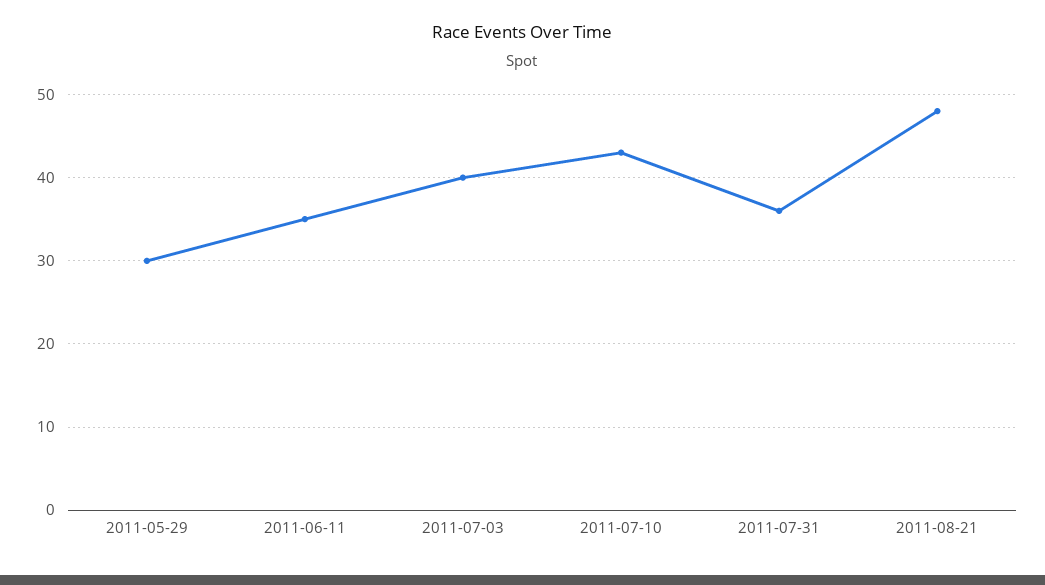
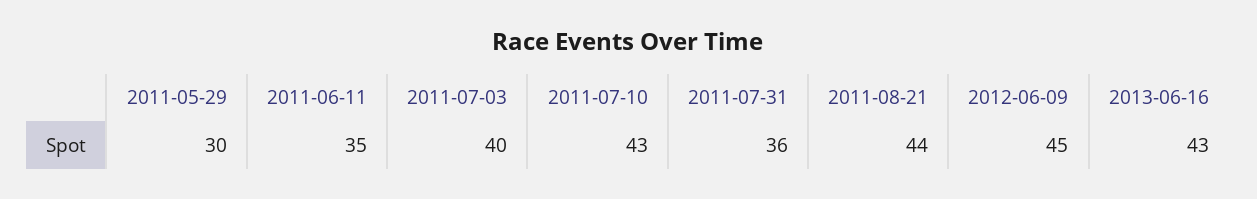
2011-08-21: 48 -> 44
2012-06-09: none -> 45
2013-06-16: none -> 43

